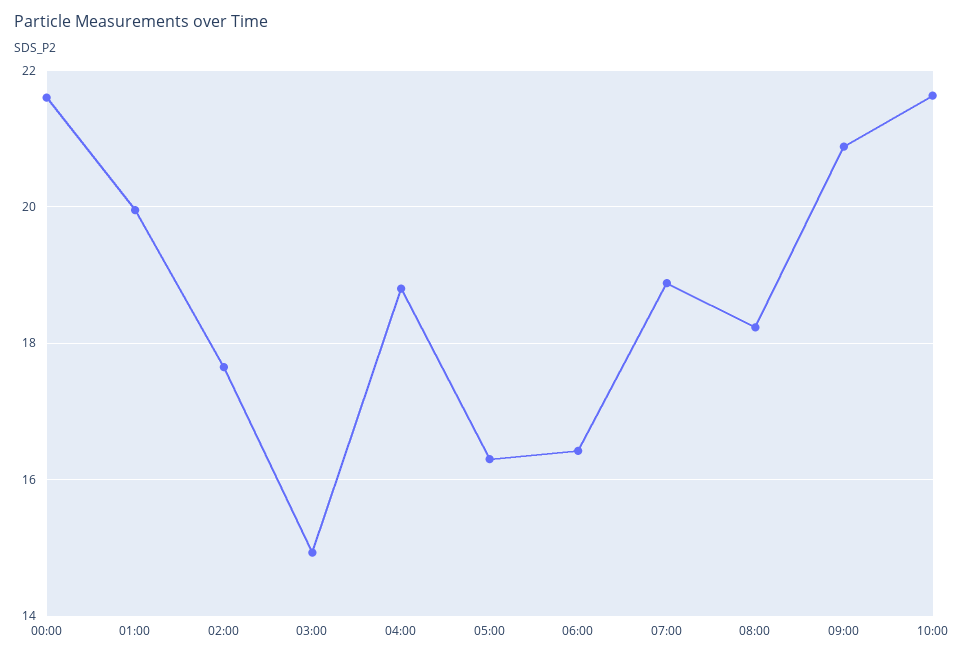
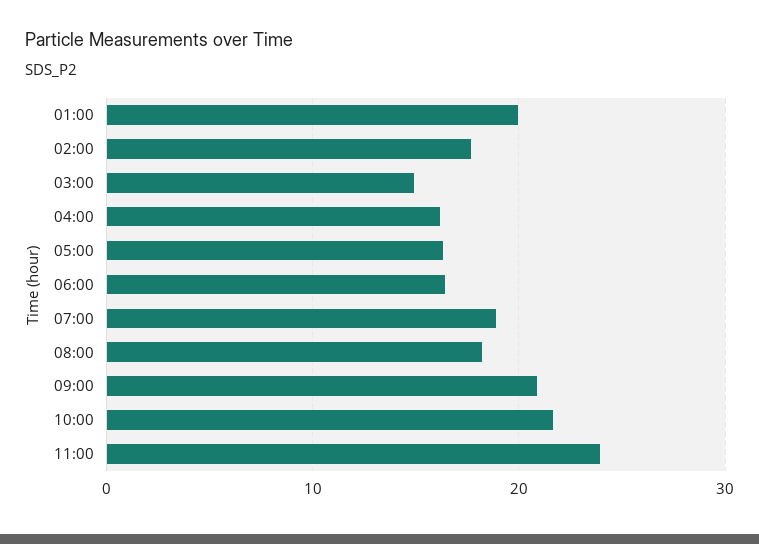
00:00: 21.6 -> none
04:00: 18.8 -> 16
11:00: none -> 24

